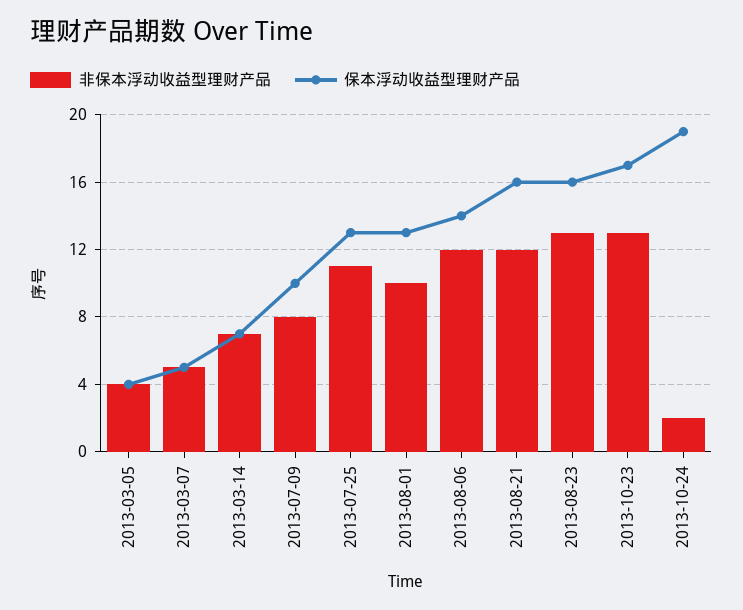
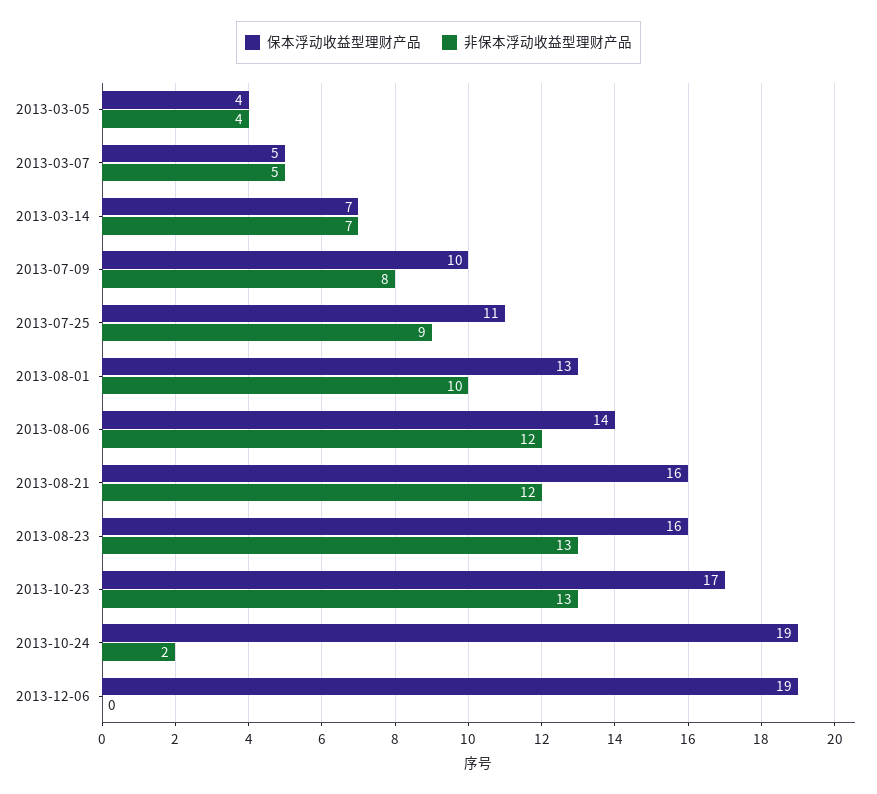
非保本浮动收益型理财产品, 2013-07-25: 11 -> 9
保本浮动收益型理财产品, 2013-07-25: 13 -> 11
保本浮动收益型理财产品, 2013-12-06: none -> 19
非保本浮动收益型理财产品, 2013-12-06: none -> 0

